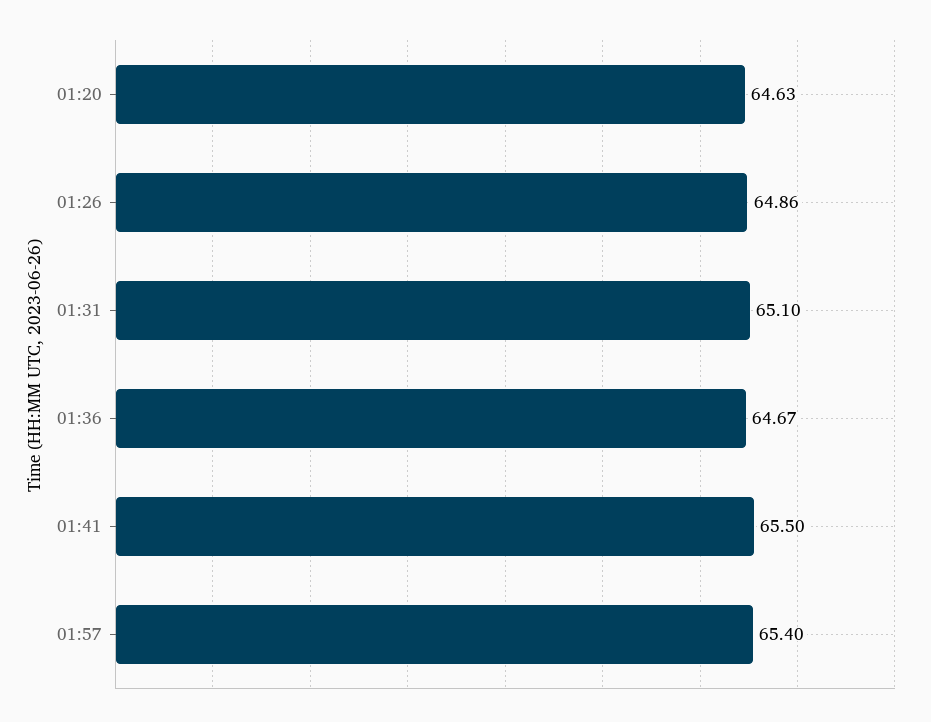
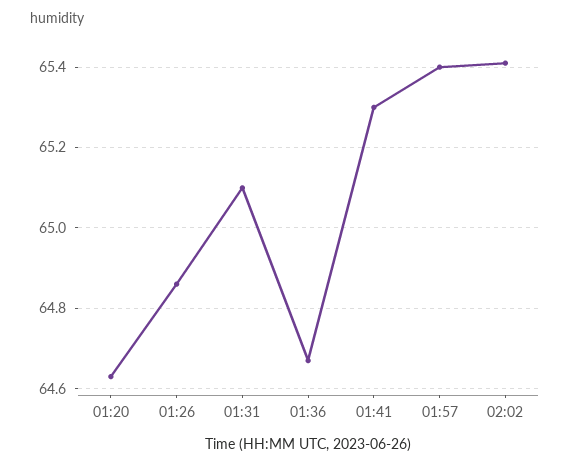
01:41: 65.5 -> 65.3
02:02: none -> 65.4

